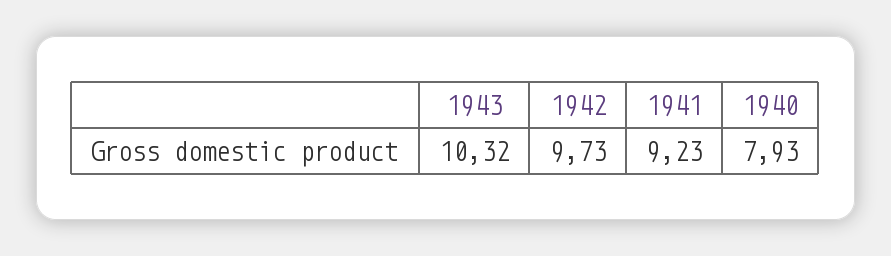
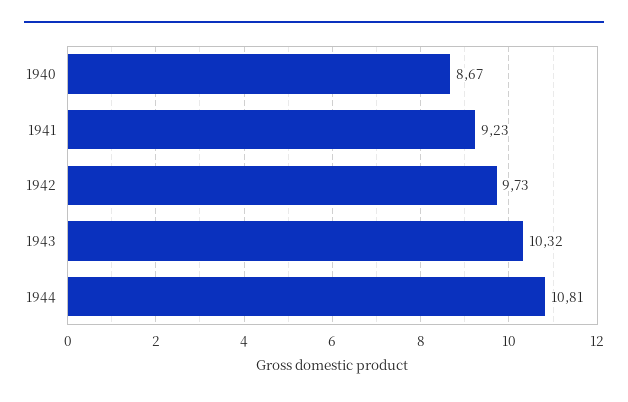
1940: 7.93 -> 8.67
1944: none -> 10.81

